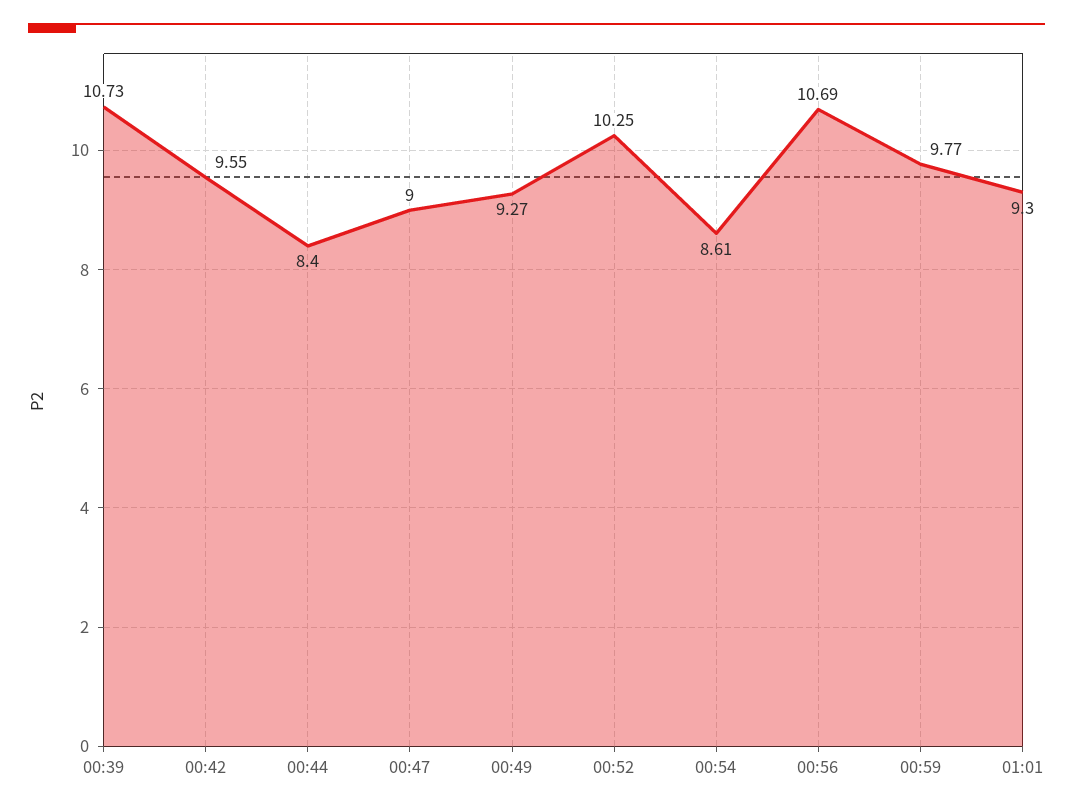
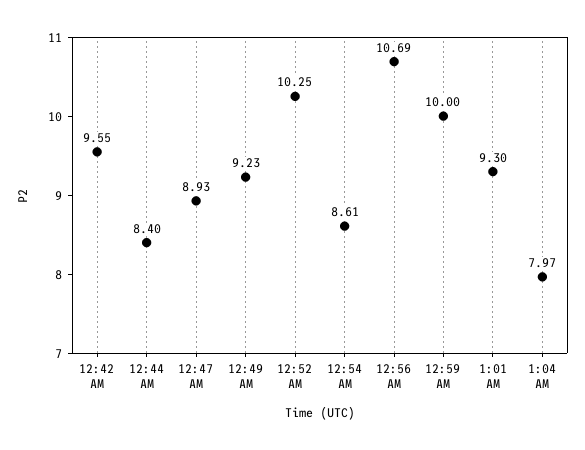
00:39: 10.73 -> none
00:47: 9 -> 8.93
00:49: 9.27 -> 9.23
00:59: 9.77 -> 10
1:04 AM: none -> 7.97

